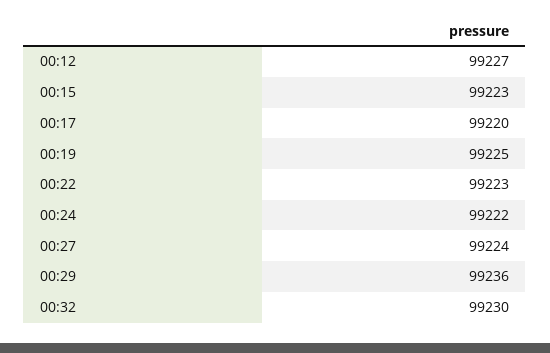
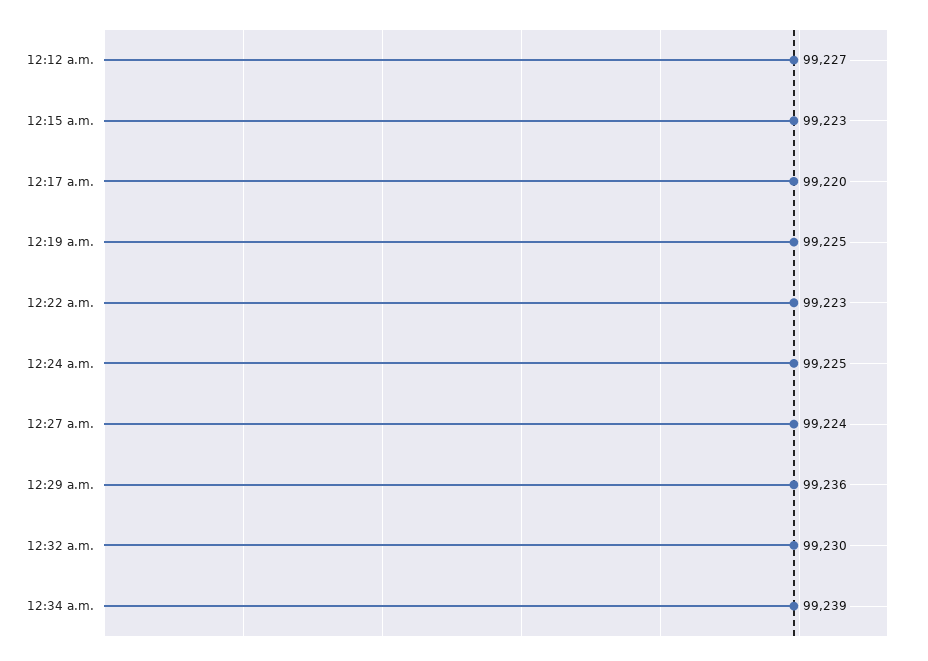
00:24: 99222 -> 99225
12:34 a.m.: none -> 99239

